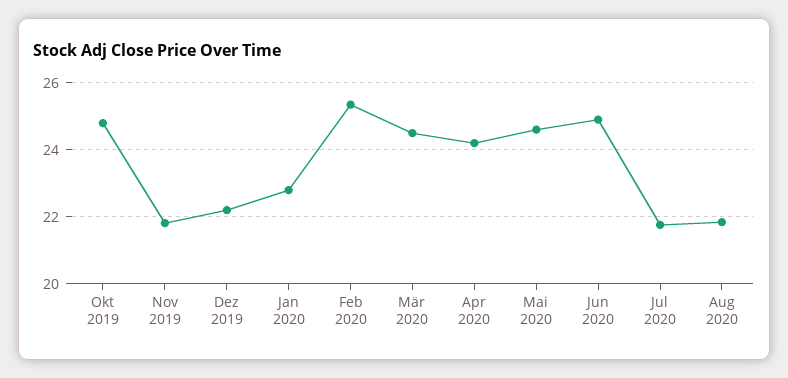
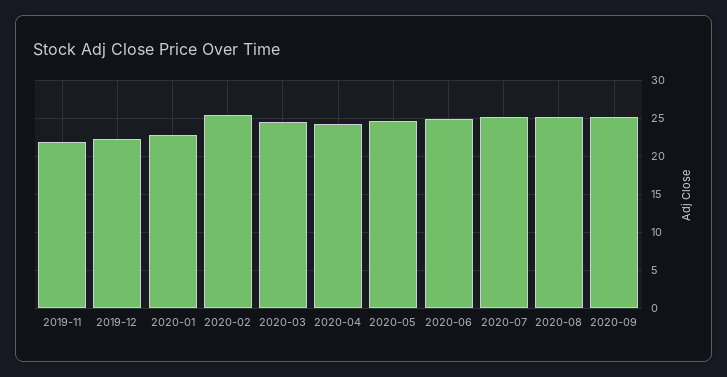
Okt 2019: 24.8 -> none
Jul 2020: 21.8 -> 25
Aug 2020: 21.8 -> 25
2020-09: none -> 25

